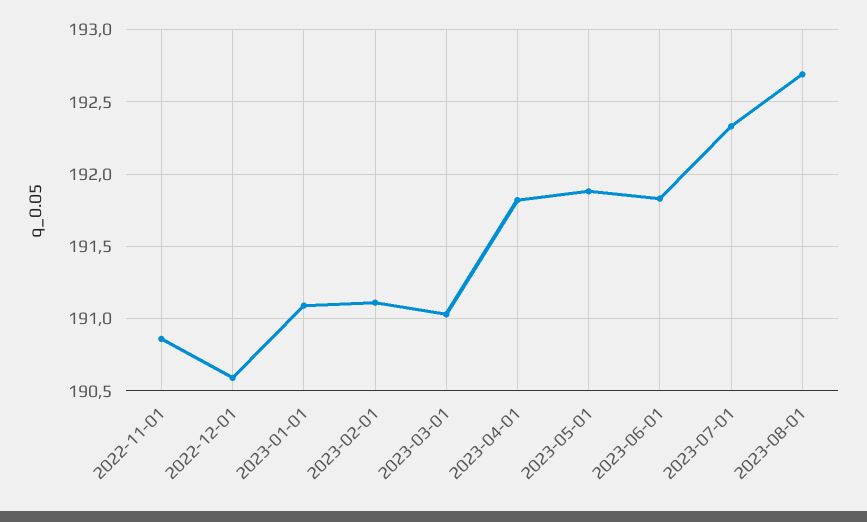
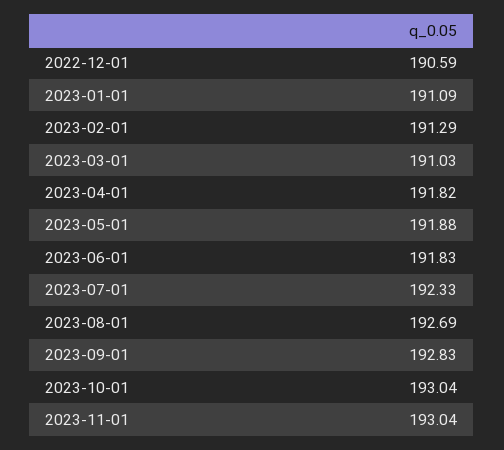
2022-11-01: 190.85 -> none
2023-02-01: 191.1 -> 191.29
2023-09-01: none -> 192.83
2023-10-01: none -> 193.04
2023-11-01: none -> 193.04

